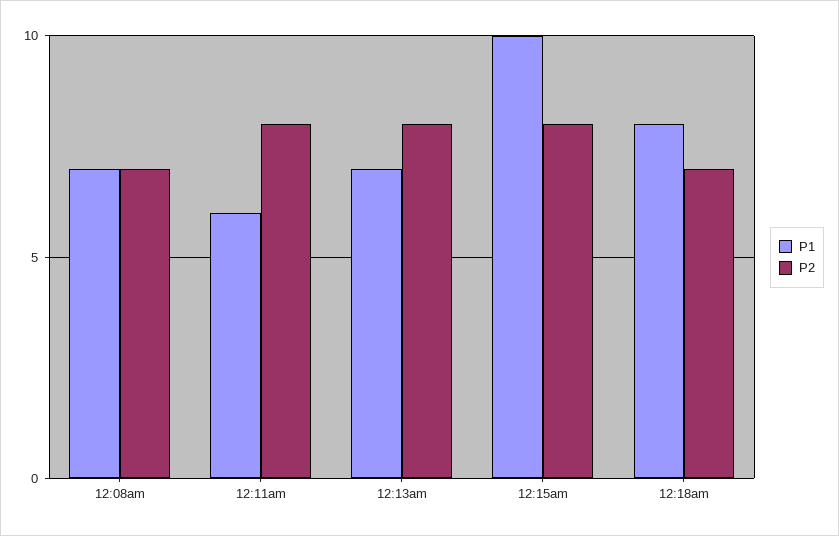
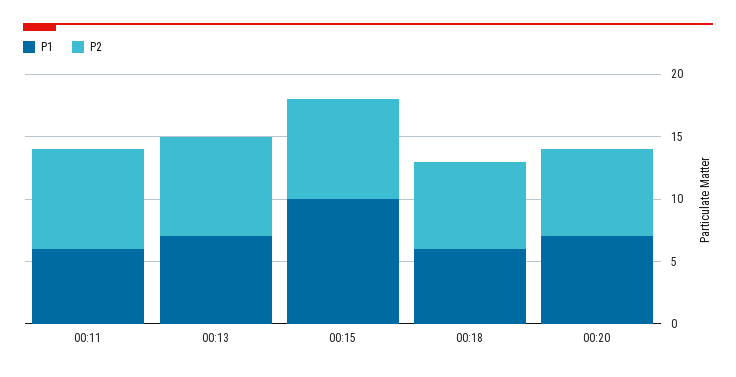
P1, 12:08am: 7 -> none
P2, 12:08am: 7 -> none
P1, 12:18am: 8 -> 6
P1, 00:20: none -> 7
P2, 00:20: none -> 7

